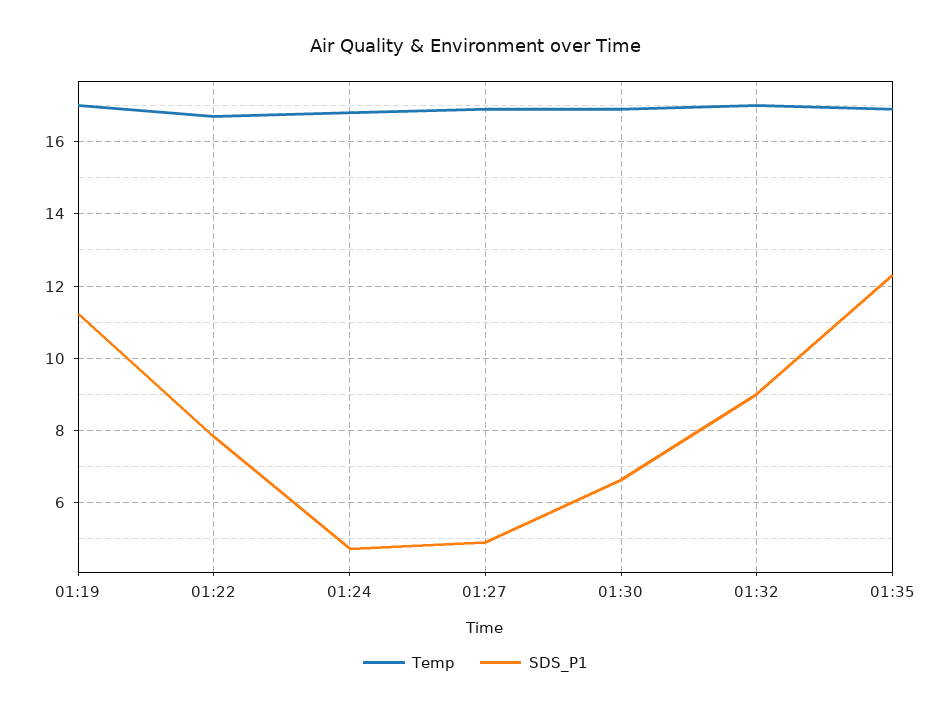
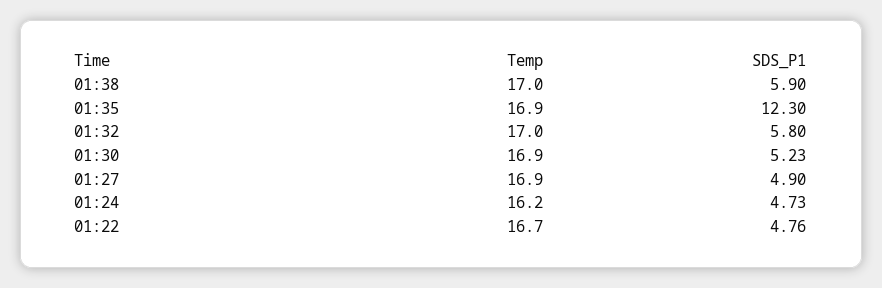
Temp, 01:19: 17 -> none
SDS_P1, 01:19: 11.2 -> none
SDS_P1, 01:22: 7.8 -> 4.76
Temp, 01:24: 16.8 -> 16.2
SDS_P1, 01:30: 6.6 -> 5.23
SDS_P1, 01:32: 9 -> 5.8
Temp, 01:38: none -> 17
SDS_P1, 01:38: none -> 5.9

